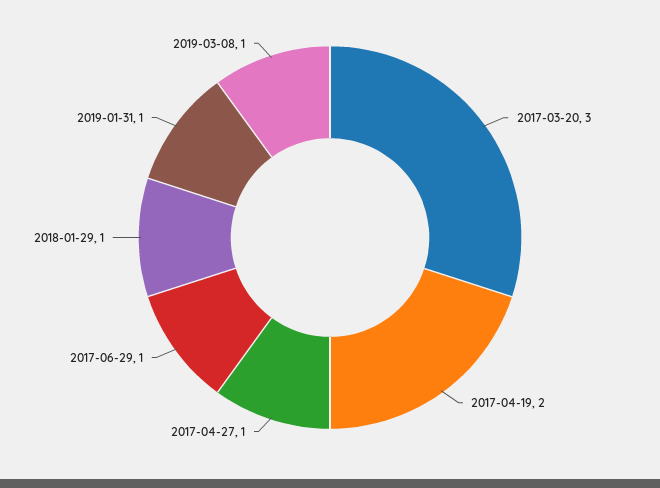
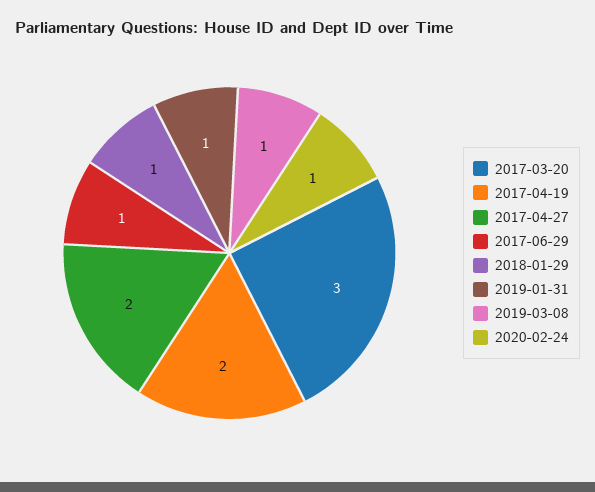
2017-04-27: 1 -> 2
2020-02-24: none -> 1

